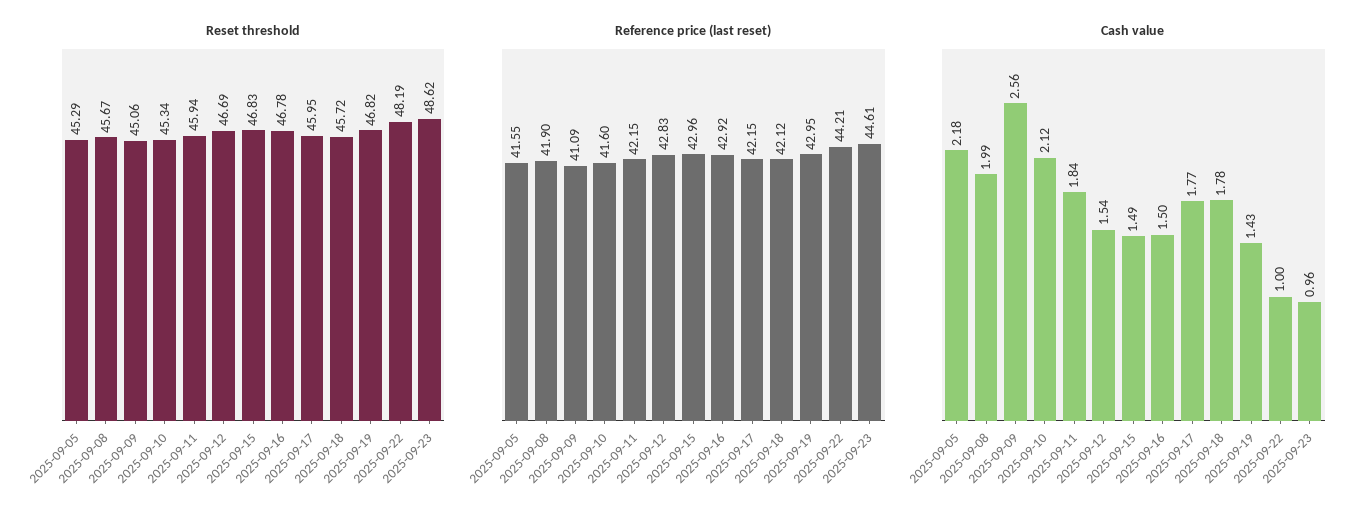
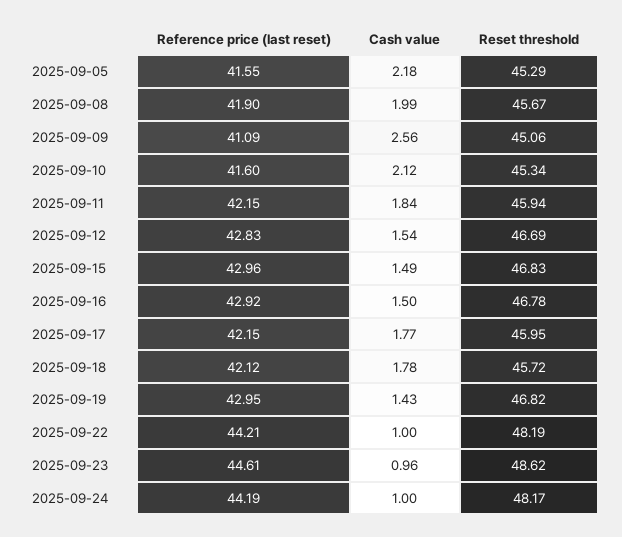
Reference price (last reset), 2025-09-24: none -> 44.19
Cash value, 2025-09-24: none -> 1
Reset threshold, 2025-09-24: none -> 48.17

